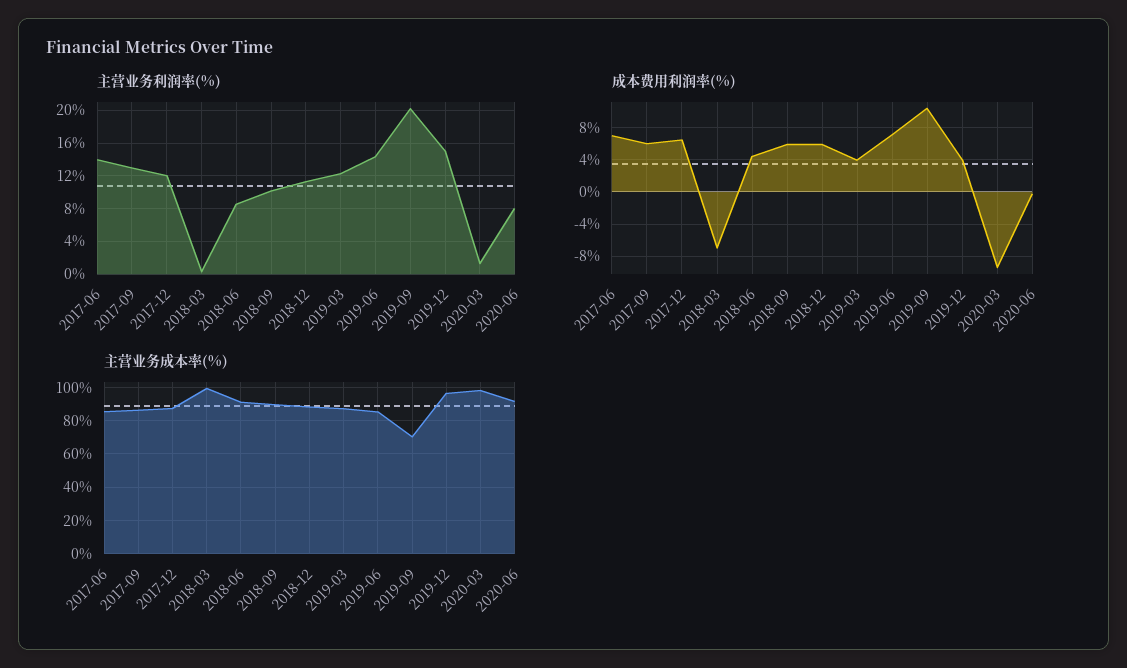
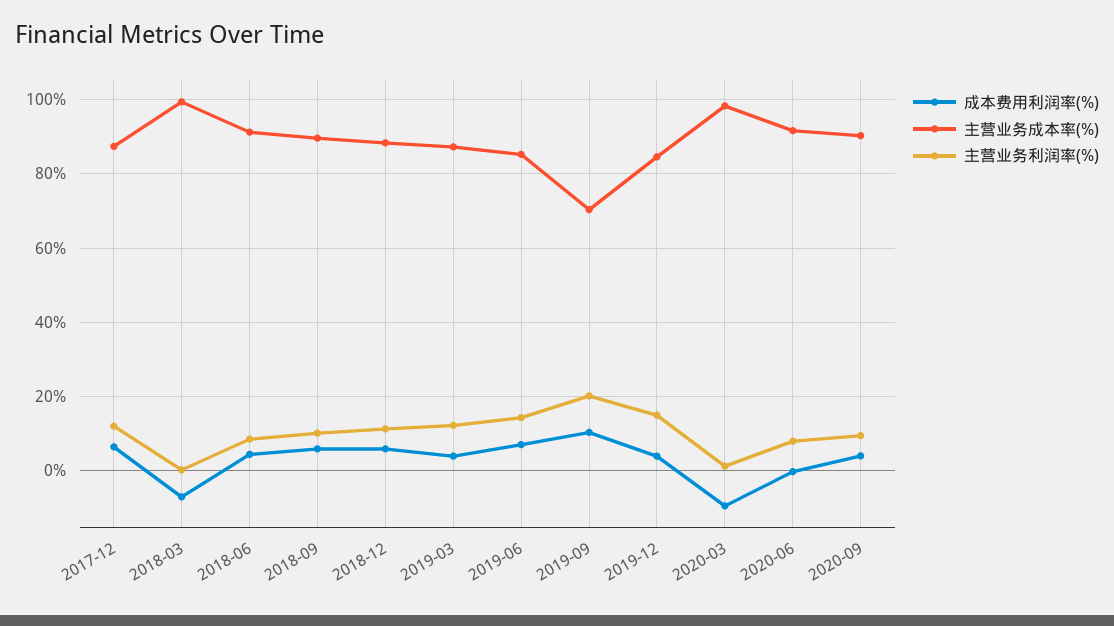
主营业务利润率(%), 2017-06: 14 -> none
主营业务利润率(%), 2017-09: 13 -> none
成本费用利润率(%), 2017-06: 7 -> none
成本费用利润率(%), 2017-09: 6 -> none
主营业务成本率(%), 2017-06: 85 -> none
主营业务成本率(%), 2017-09: 85 -> none
主营业务成本率(%), 2019-12: 95 -> 84
成本费用利润率(%), 2020-09: none -> 4
主营业务成本率(%), 2020-09: none -> 90
主营业务利润率(%), 2020-09: none -> 10

